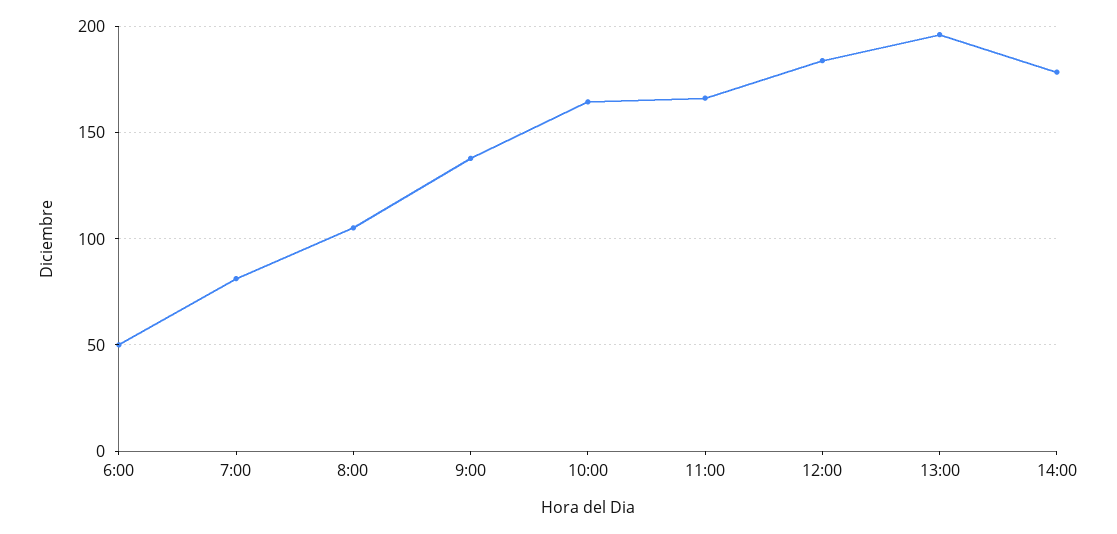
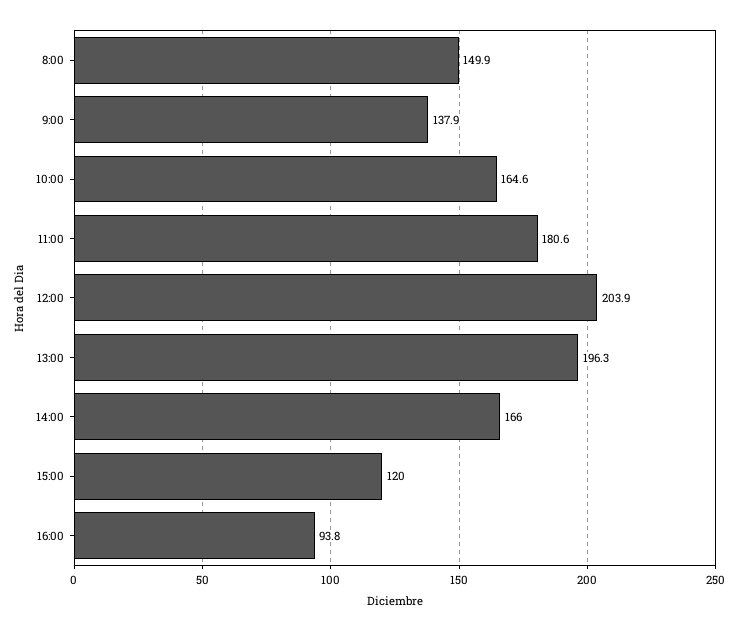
6:00: 50 -> none
7:00: 80 -> none
8:00: 105 -> 149.9
11:00: 165 -> 180.6
12:00: 185 -> 203.9
14:00: 180 -> 166
15:00: none -> 120
16:00: none -> 93.8

